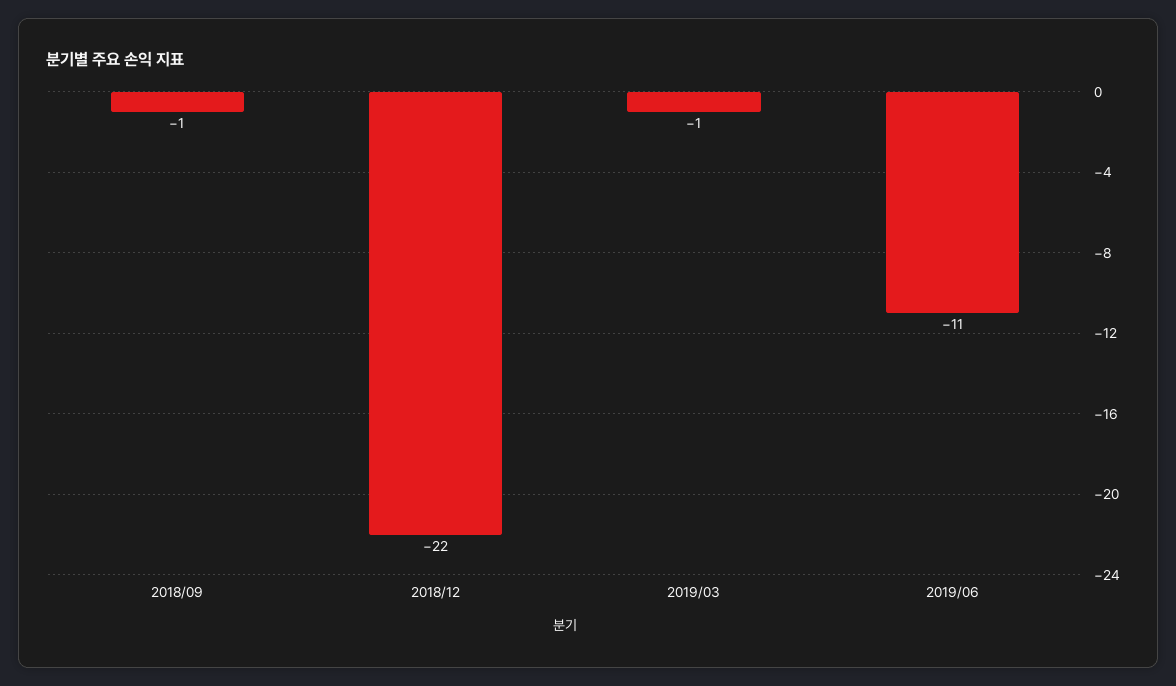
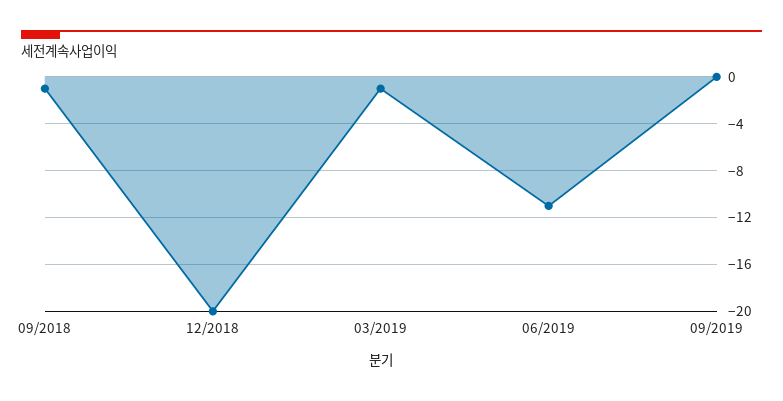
2018/12: -22 -> -20
09/2019: none -> 0

